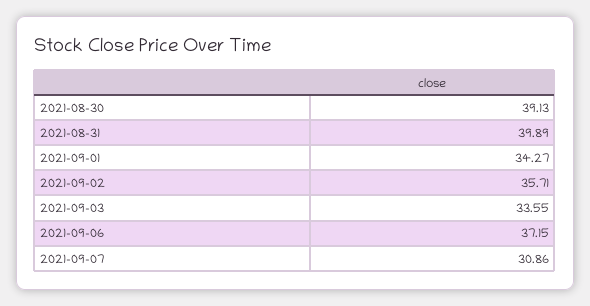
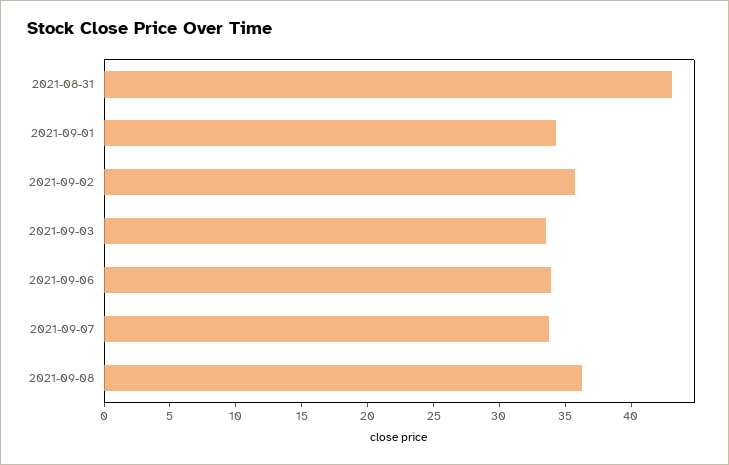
2021-08-30: 39.13 -> none
2021-08-31: 39.89 -> 43
2021-09-06: 37.15 -> 34
2021-09-07: 30.86 -> 34
2021-09-08: none -> 36

